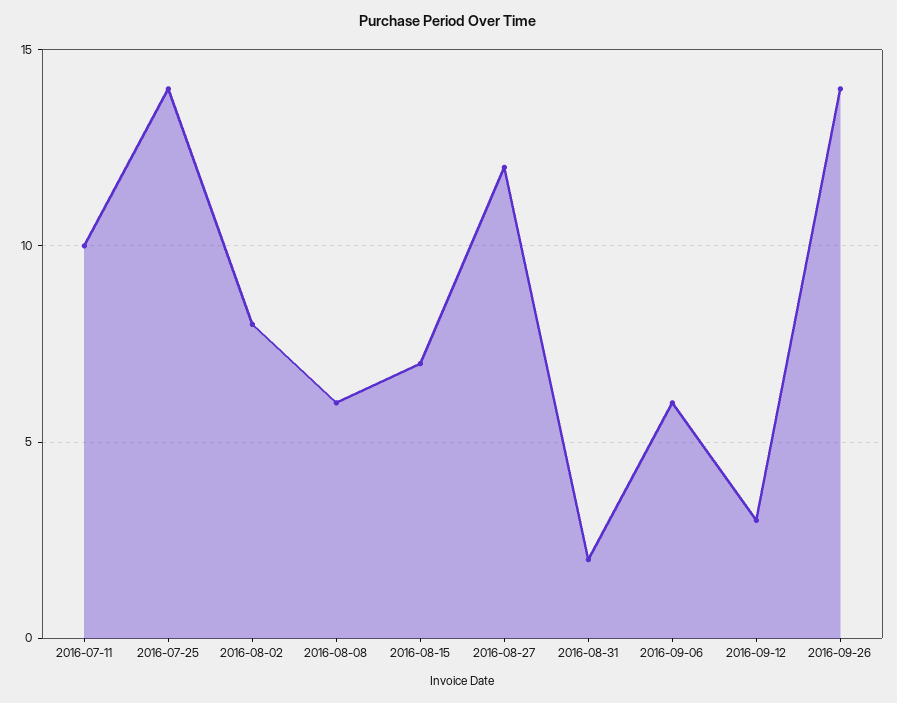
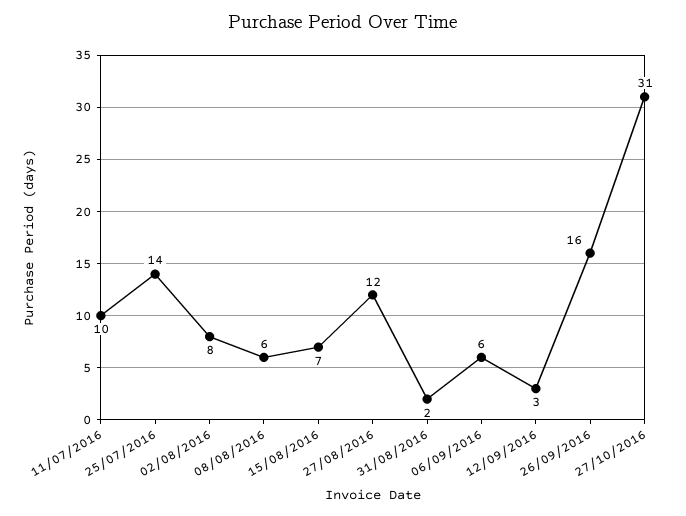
2016-09-26: 14 -> 16
27/10/2016: none -> 31

